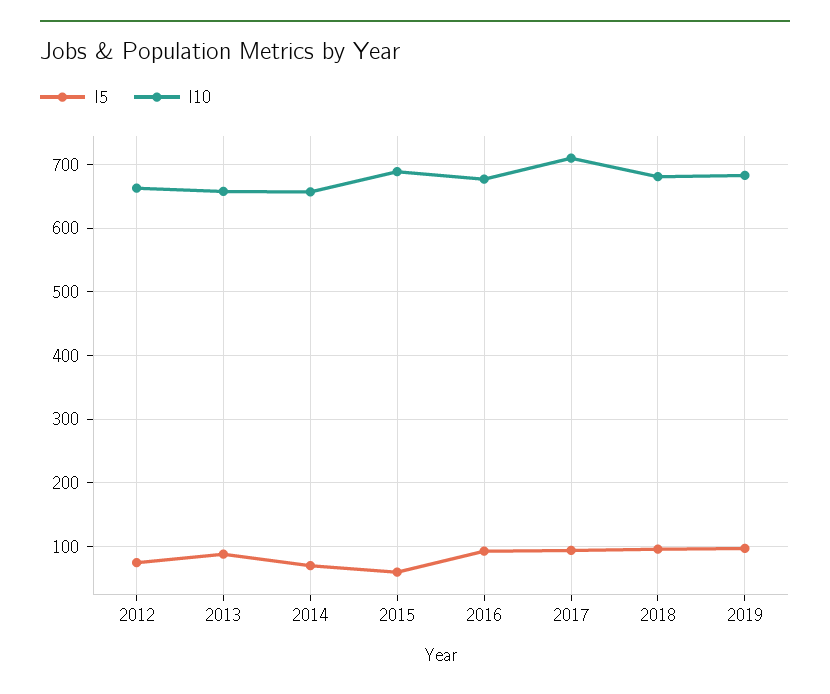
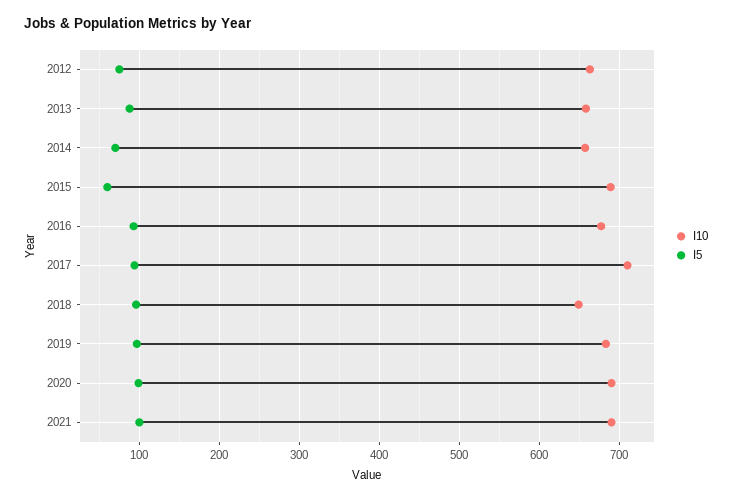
I10, 2018: 680 -> 650
I10, 2020: none -> 690
I5, 2020: none -> 100
I10, 2021: none -> 690
I5, 2021: none -> 100

